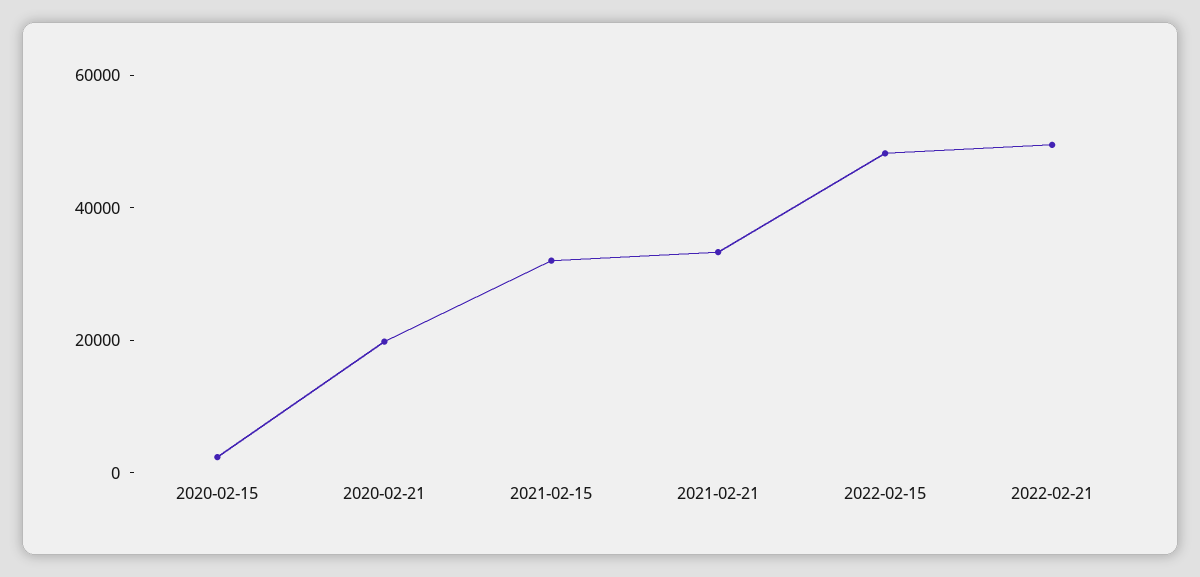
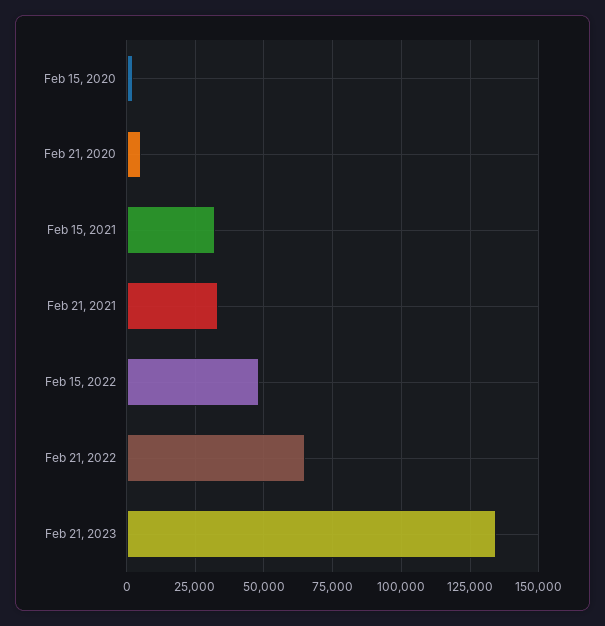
2020-02-21: 20000 -> 5000
2022-02-21: 50000 -> 65000
Feb 21, 2023: none -> 135000

